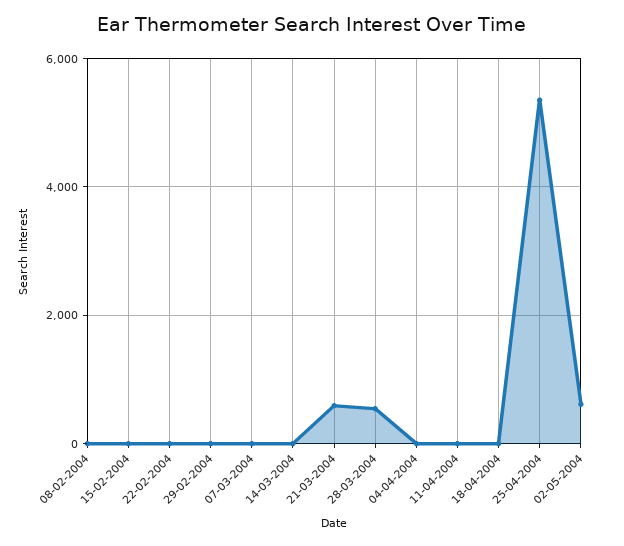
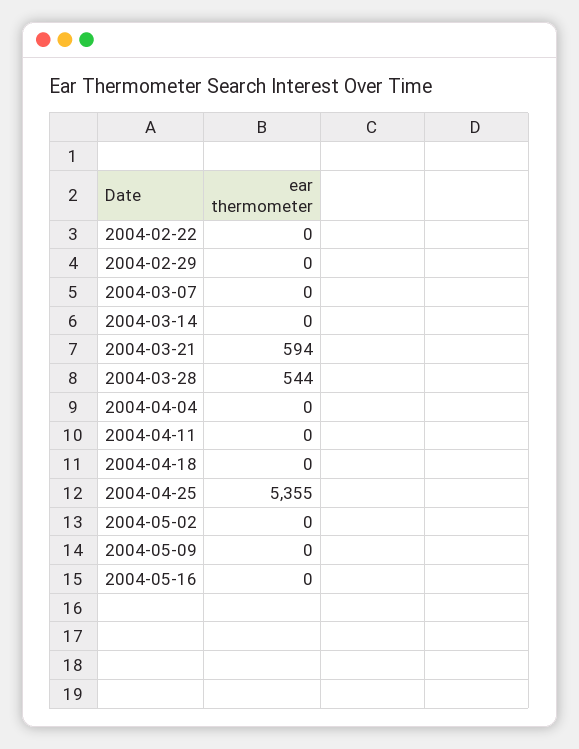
08-02-2004: 0 -> none
15-02-2004: 0 -> none
02-05-2004: 600 -> 0
2004-05-09: none -> 0
2004-05-16: none -> 0

